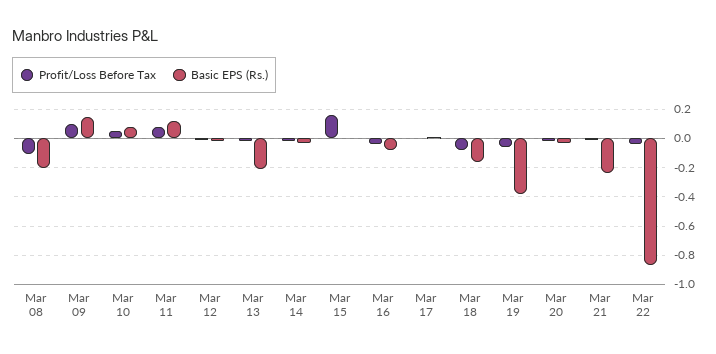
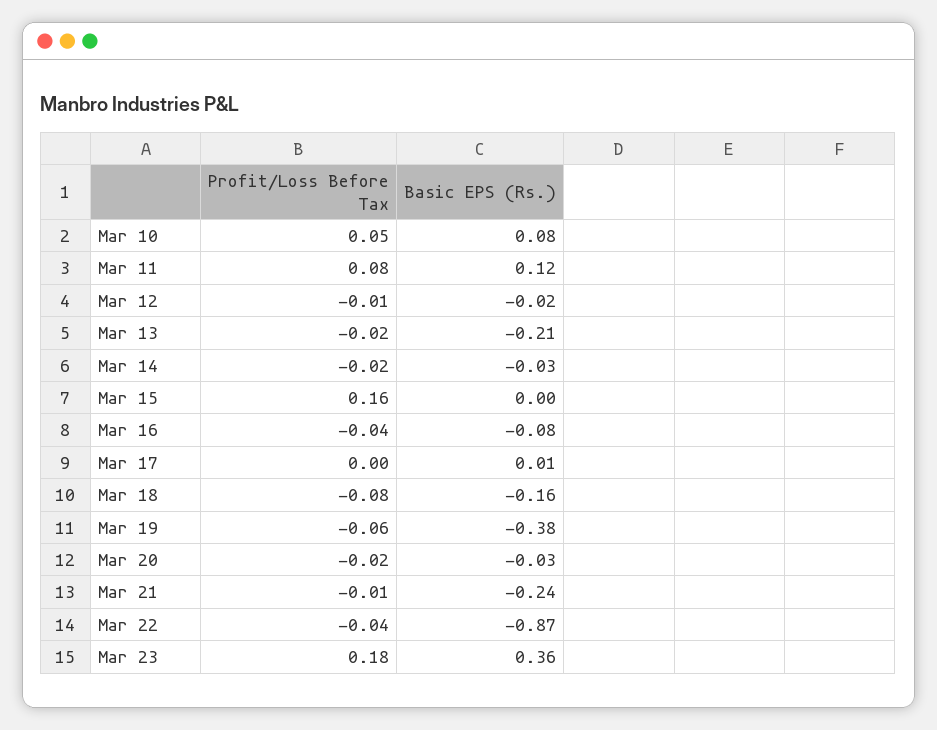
Profit/Loss Before Tax, Mar 08: -0.1 -> none
Basic EPS (Rs.), Mar 08: -0.2 -> none
Profit/Loss Before Tax, Mar 09: 0.1 -> none
Basic EPS (Rs.), Mar 09: 0.15 -> none
Profit/Loss Before Tax, Mar 23: none -> 0.18
Basic EPS (Rs.), Mar 23: none -> 0.36

